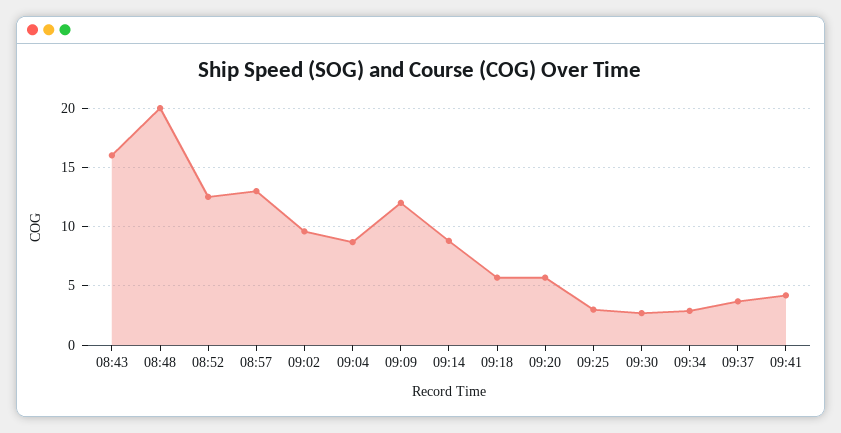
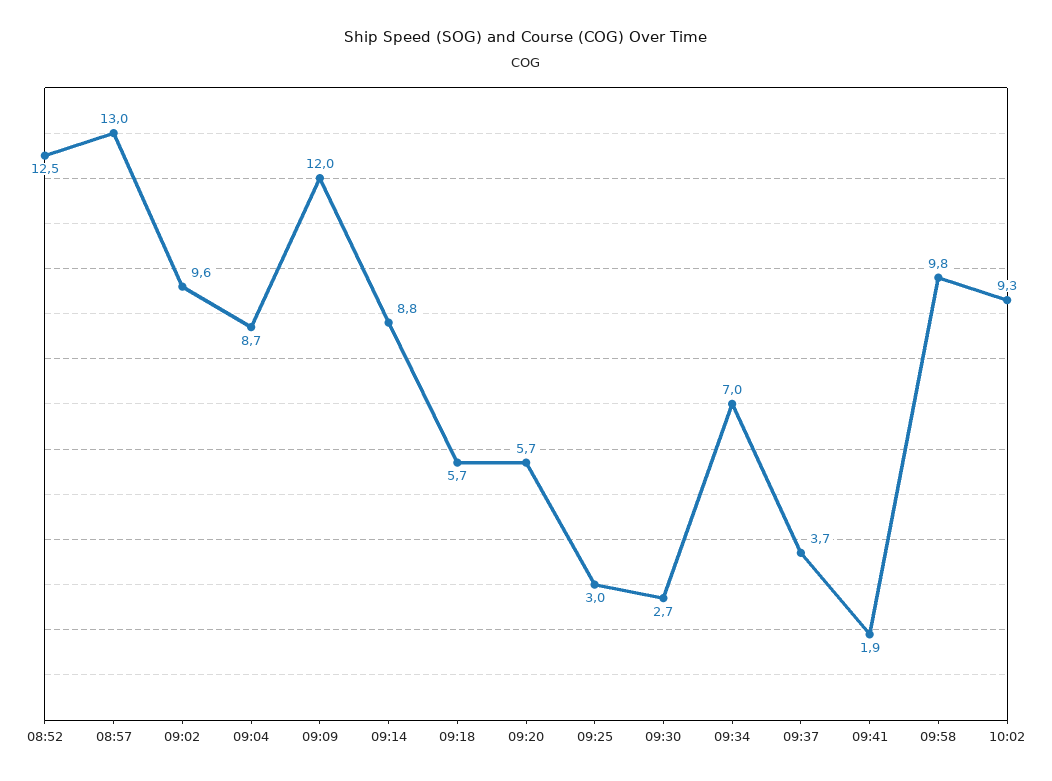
08:43: 16 -> none
08:48: 20 -> none
09:34: 3 -> 7
09:41: 4 -> 1.9
09:58: none -> 9.8
10:02: none -> 9.3

